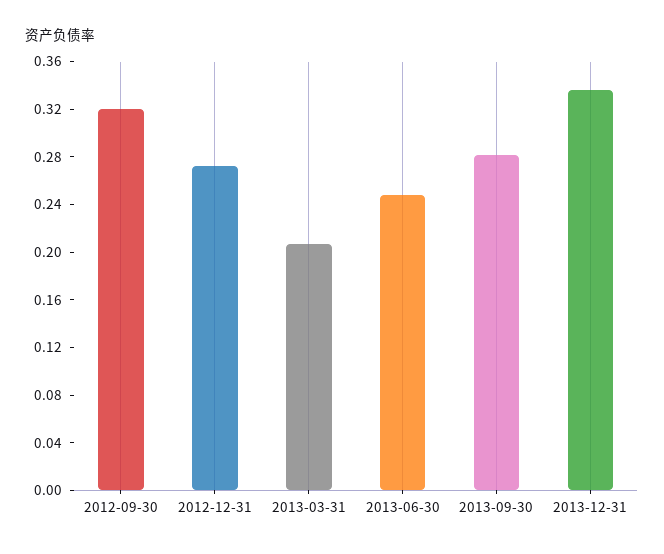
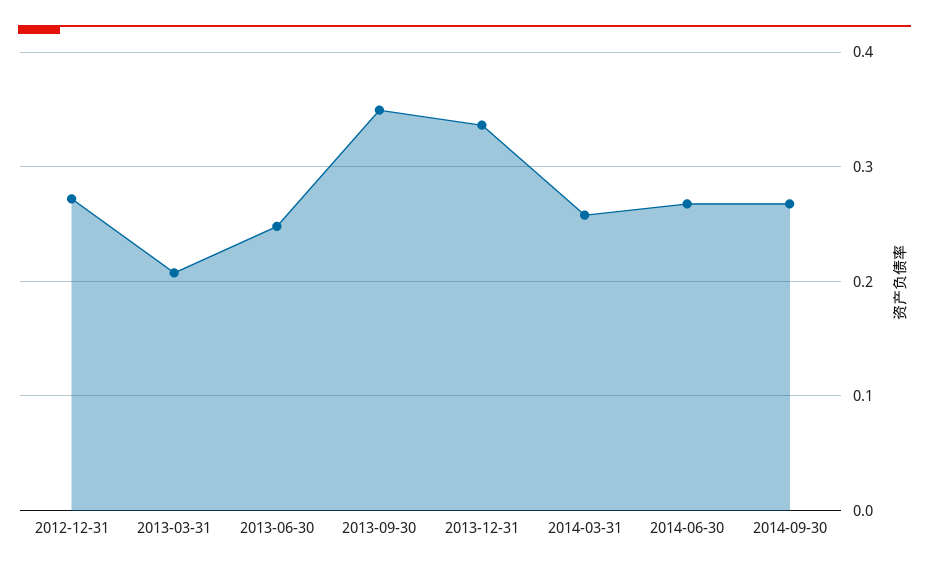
2012-09-30: 0.32 -> none
2013-09-30: 0.28 -> 0.35
2014-03-31: none -> 0.26
2014-06-30: none -> 0.27
2014-09-30: none -> 0.27

